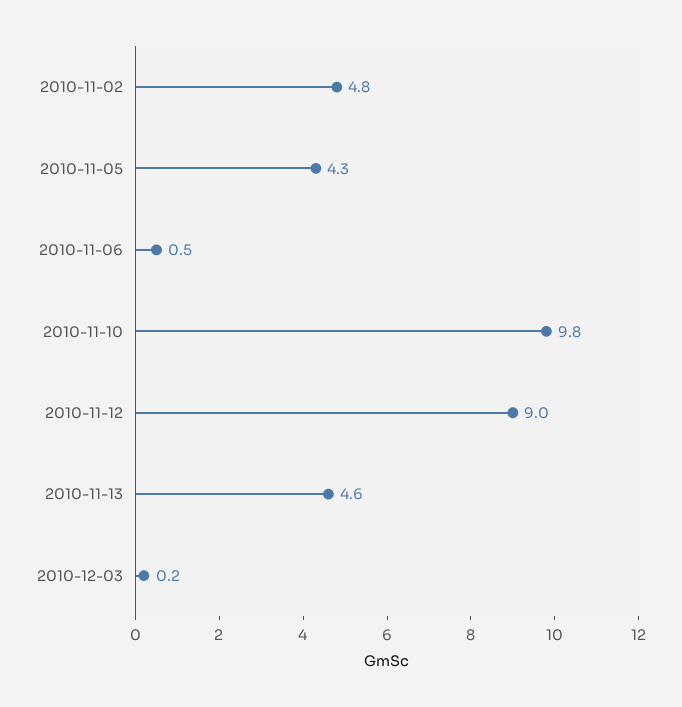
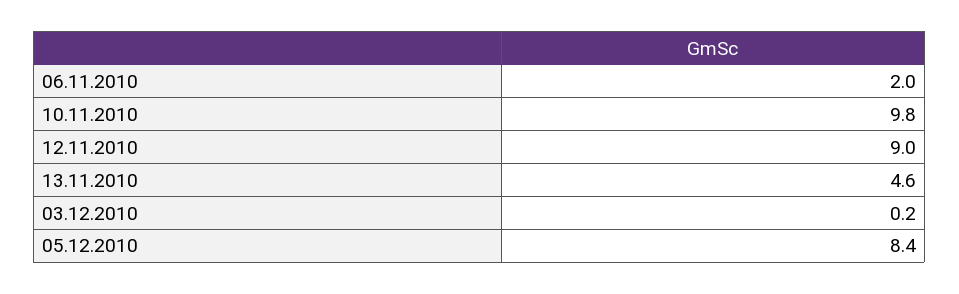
2010-11-02: 4.8 -> none
2010-11-05: 4.3 -> none
2010-11-06: 0.5 -> 2
05.12.2010: none -> 8.4

